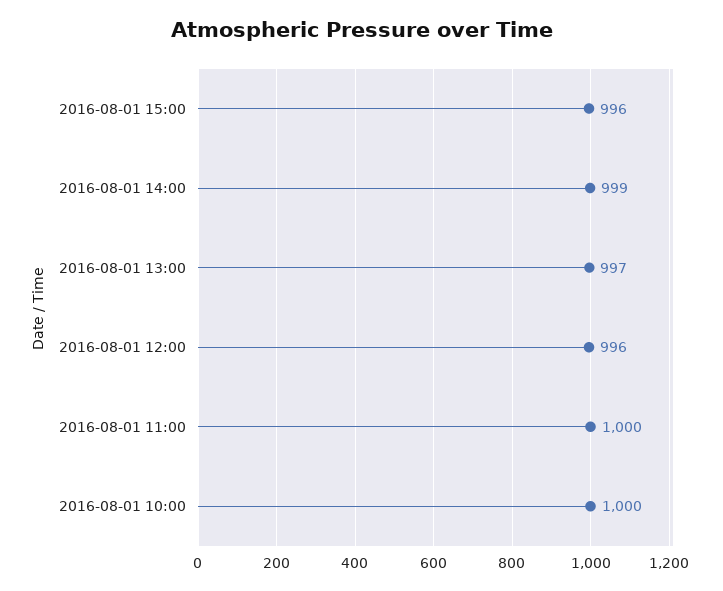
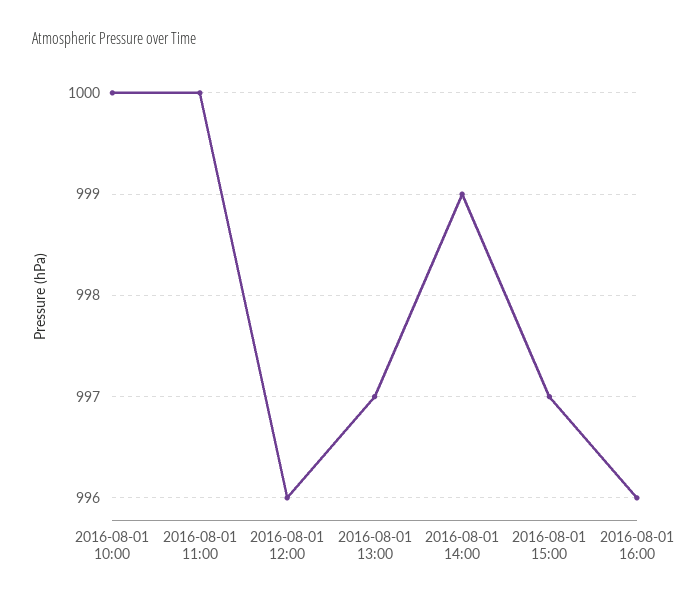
2016-08-01 15:00: 996 -> 997
2016-08-01 16:00: none -> 996

